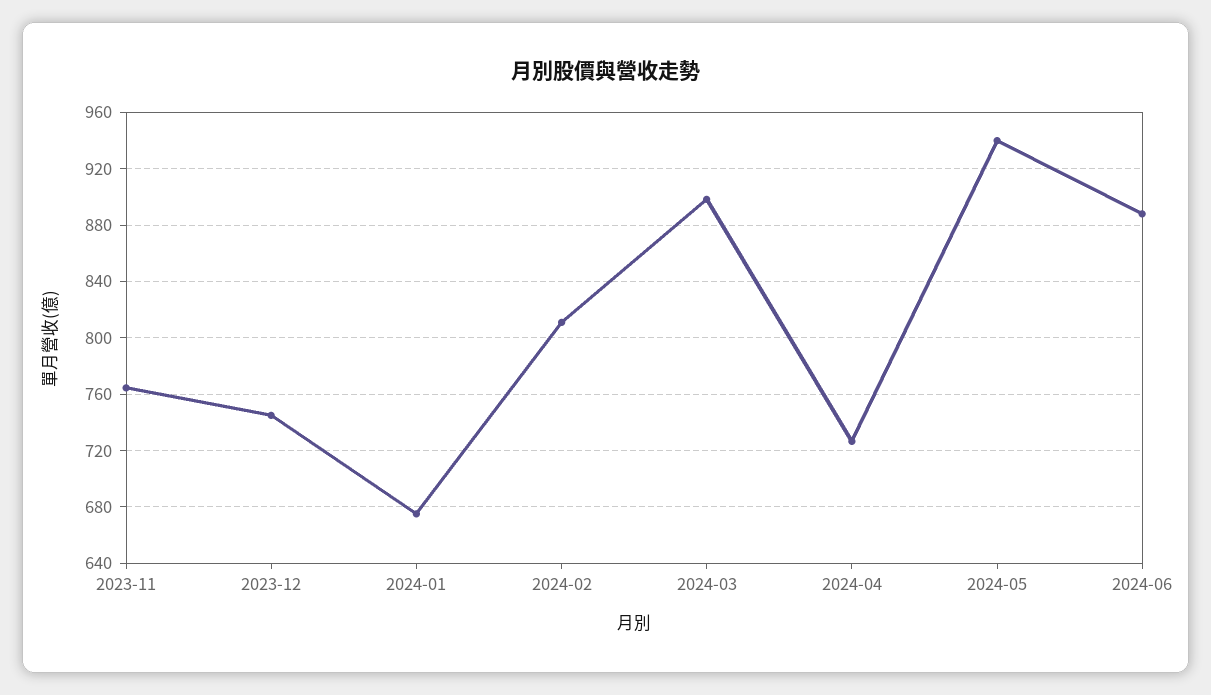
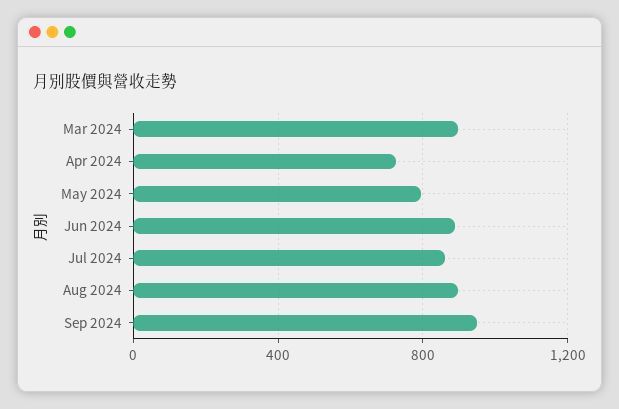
2023-11: 765 -> none
2023-12: 745 -> none
2024-01: 675 -> none
2024-02: 810 -> none
2024-05: 940 -> 800
Jul 2024: none -> 850
Aug 2024: none -> 900
Sep 2024: none -> 950

